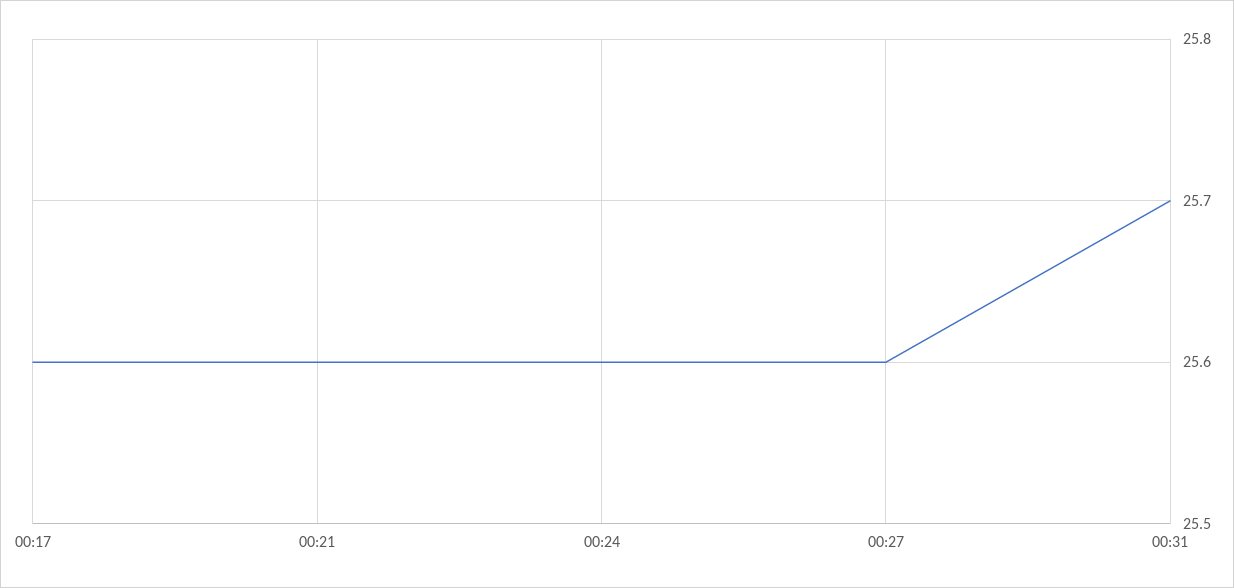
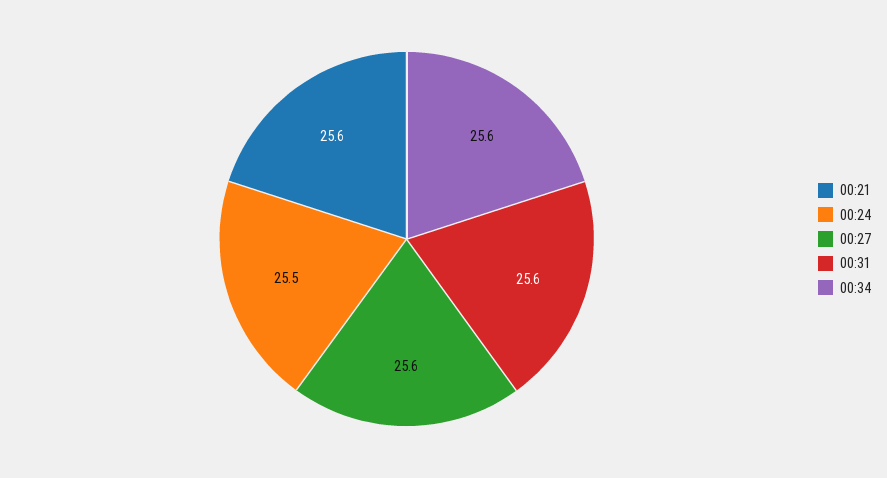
00:17: 25.6 -> none
00:24: 25.6 -> 25.5
00:31: 25.7 -> 25.6
00:34: none -> 25.6

